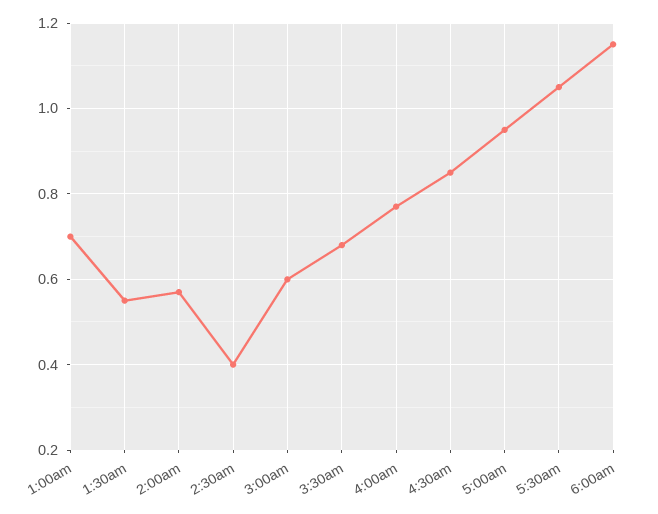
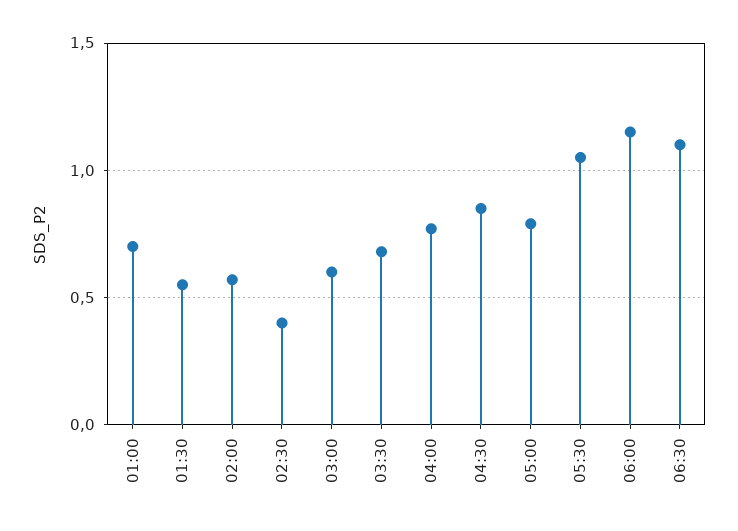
5:00am: 0.95 -> 0.8
06:30: none -> 1.1

